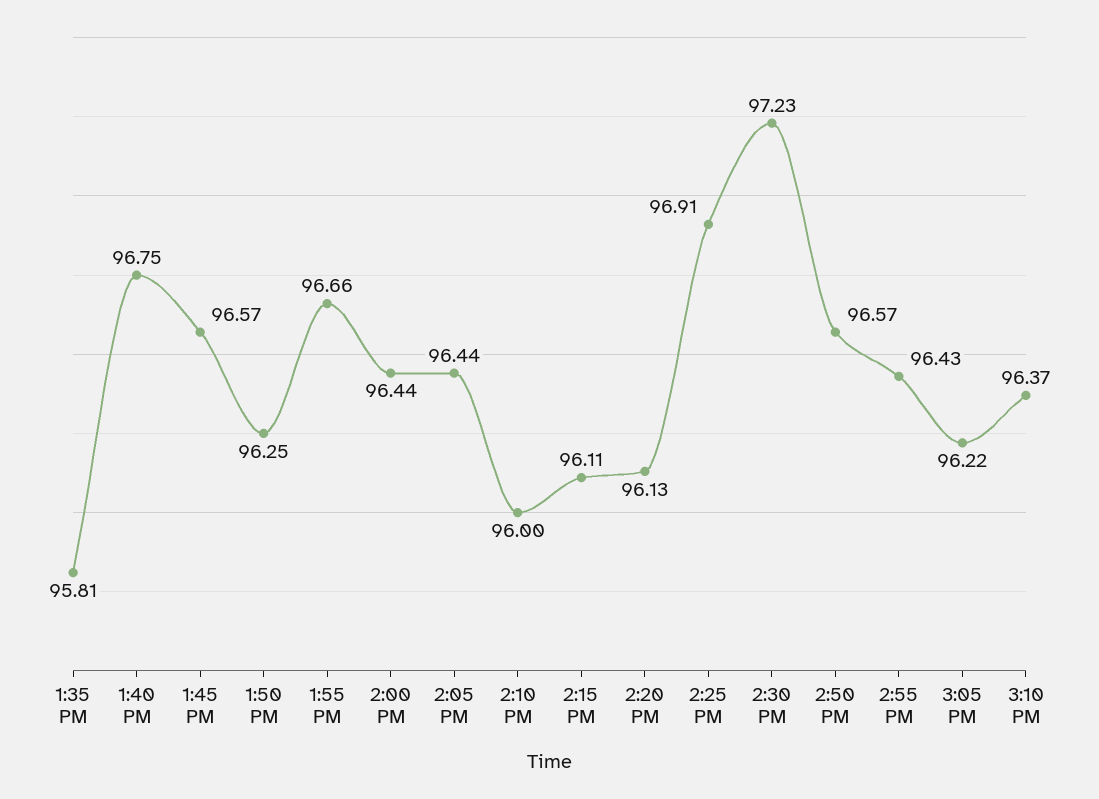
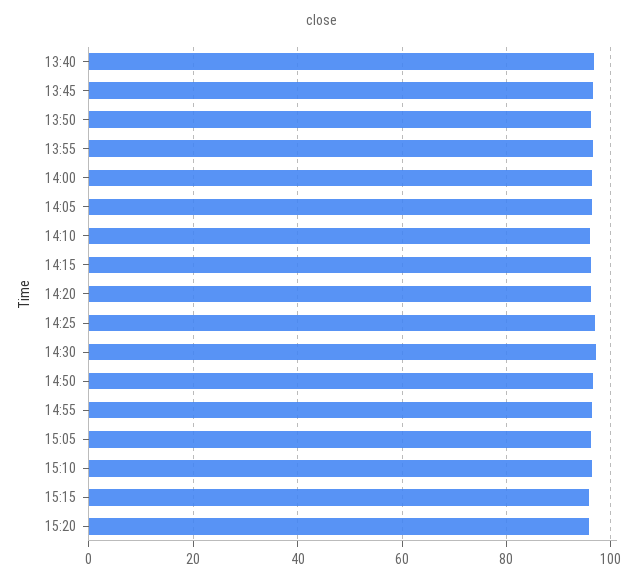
1:35 PM: 95.81 -> none
15:15: none -> 96
15:20: none -> 96

